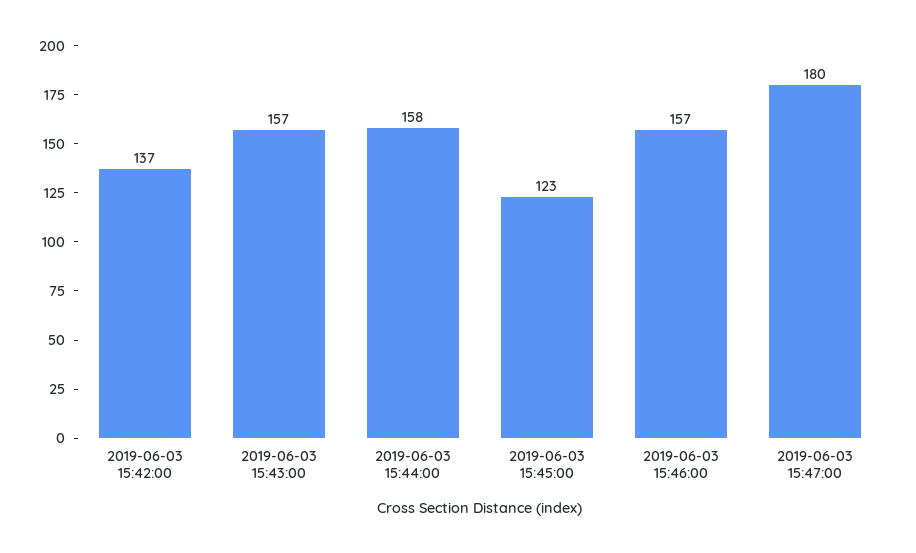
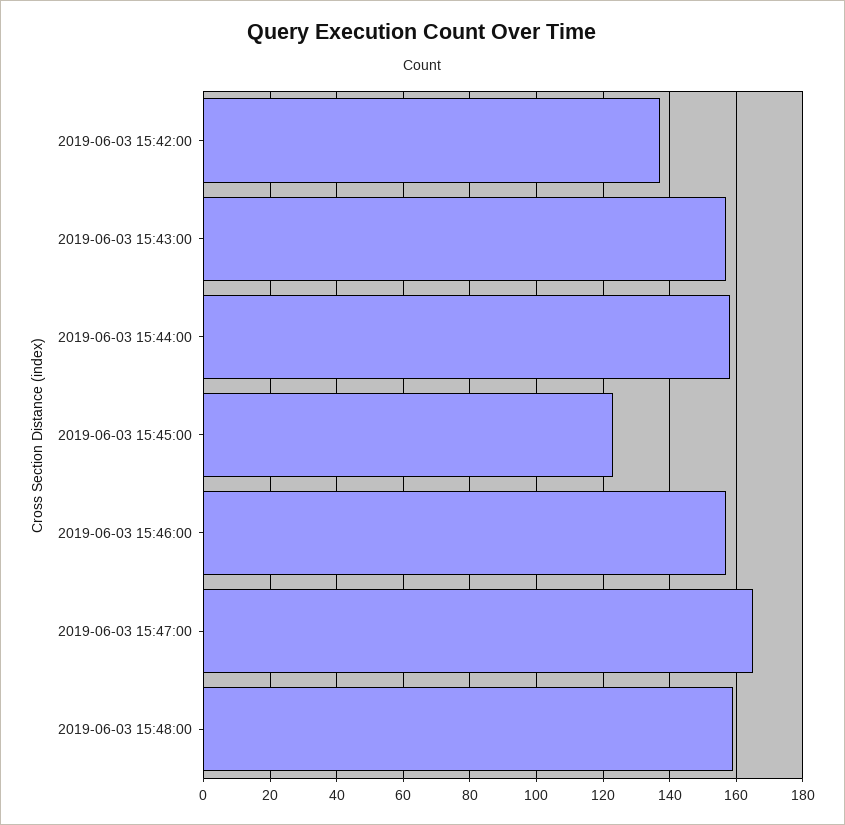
2019-06-03 15:47:00: 180 -> 165
2019-06-03 15:48:00: none -> 160

